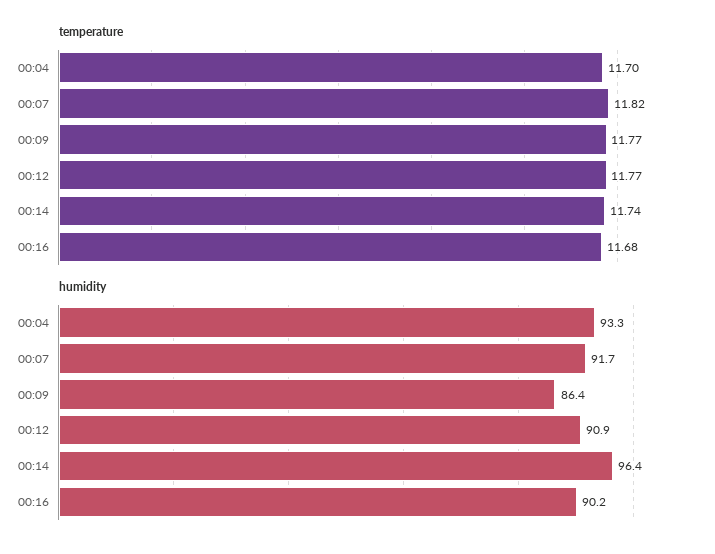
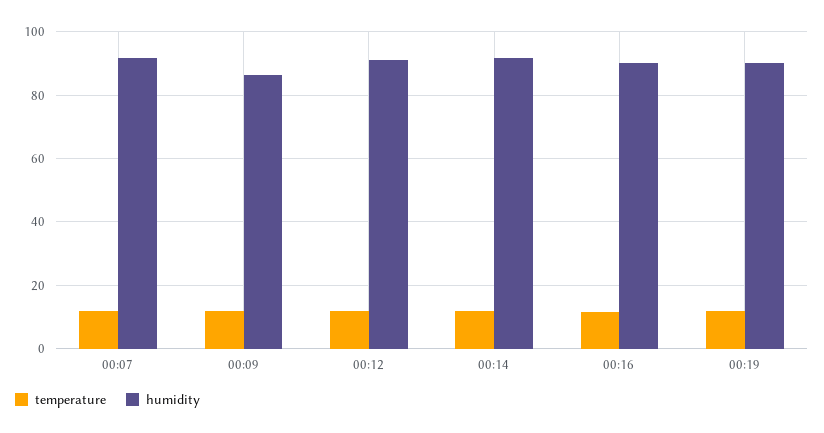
temperature, 00:04: 11.7 -> none
humidity, 00:04: 93.3 -> none
humidity, 00:14: 96.4 -> 92
temperature, 00:19: none -> 12
humidity, 00:19: none -> 90

